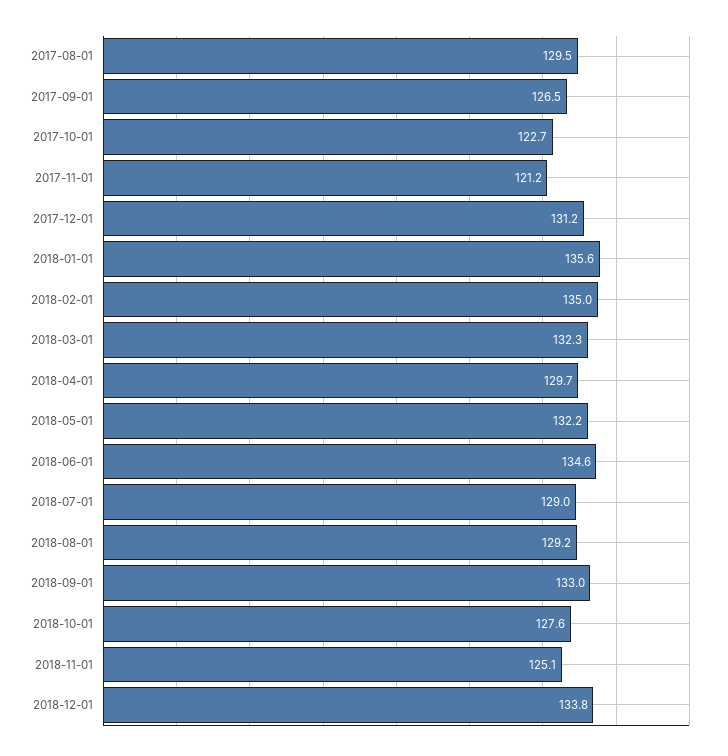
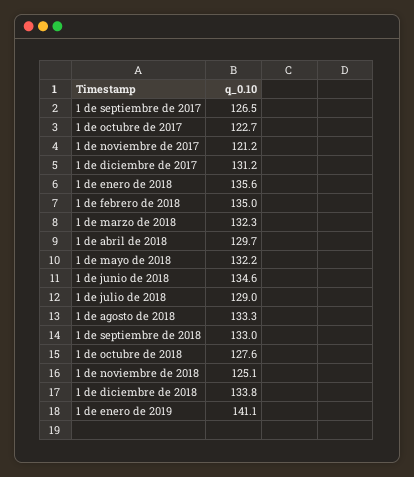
2017-08-01: 129.5 -> none
2018-08-01: 129.2 -> 133.3
1 de enero de 2019: none -> 141.1

